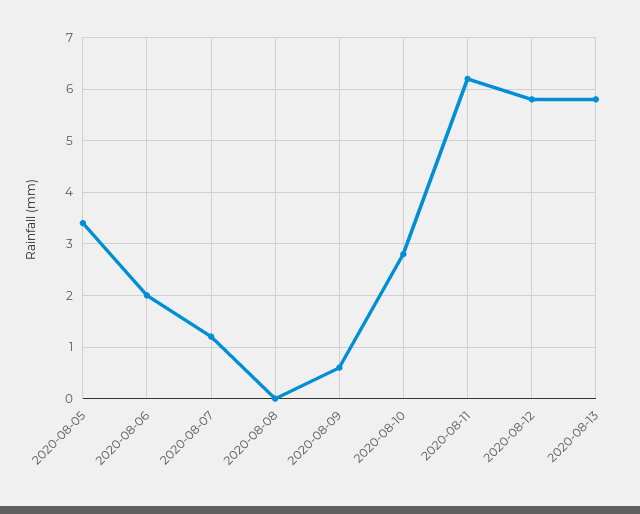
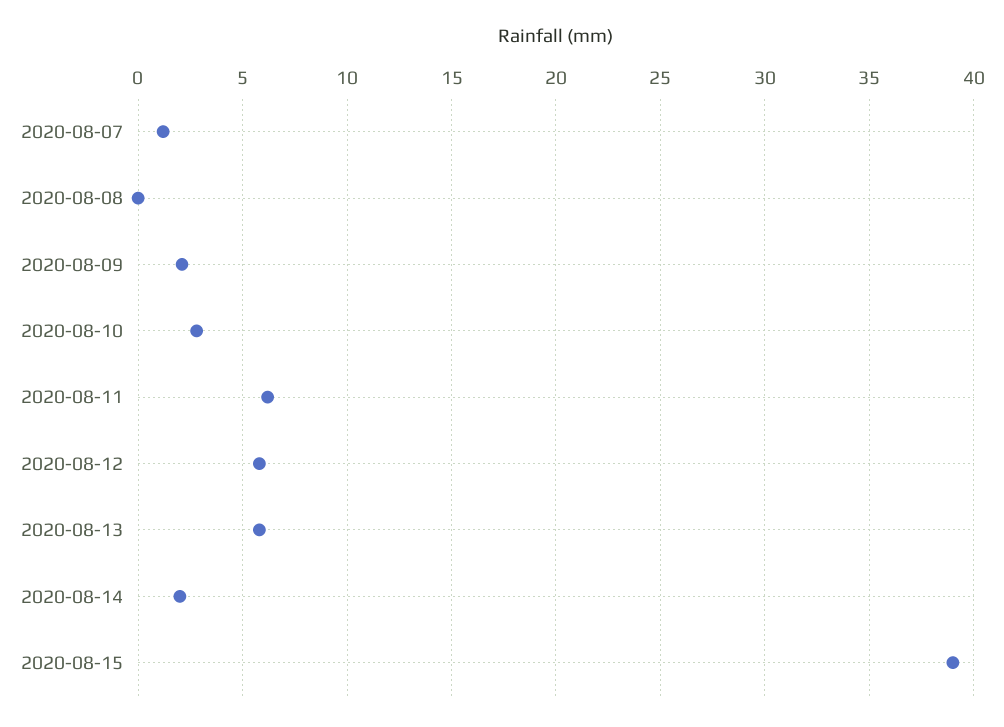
2020-08-05: 3.5 -> none
2020-08-06: 2 -> none
2020-08-09: 0.5 -> 2
2020-08-14: none -> 2
2020-08-15: none -> 39

